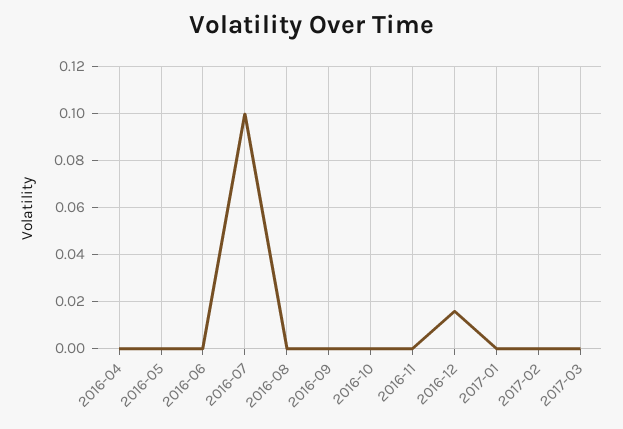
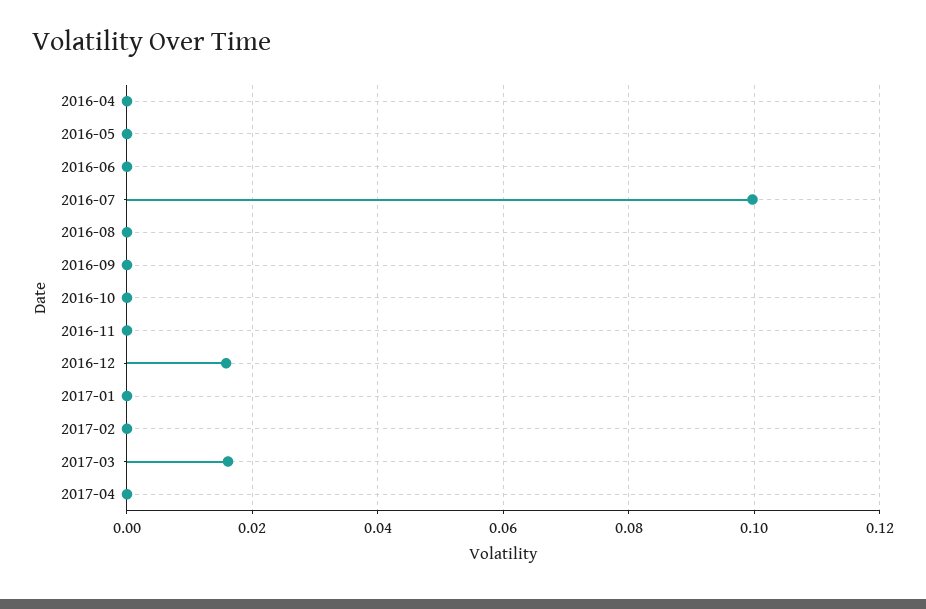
2017-03: 0 -> 0.016
2017-04: none -> 0

